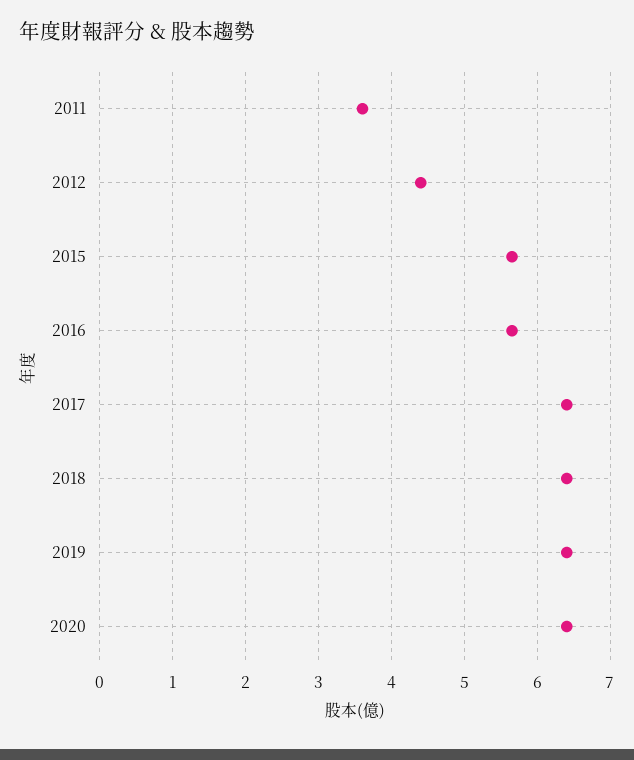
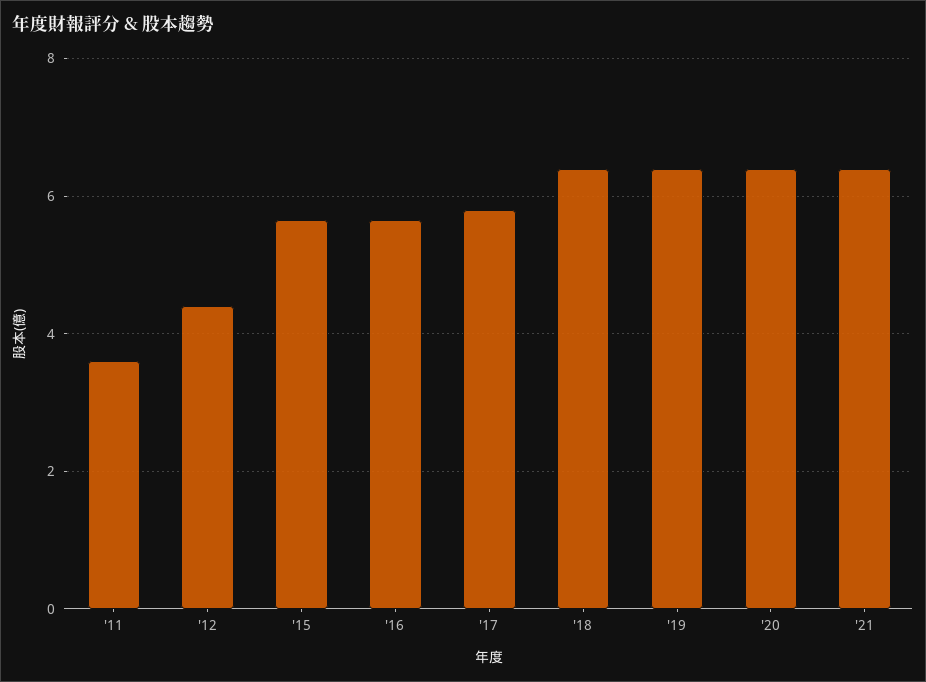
2017: 6.4 -> 5.8
'21: none -> 6.4

